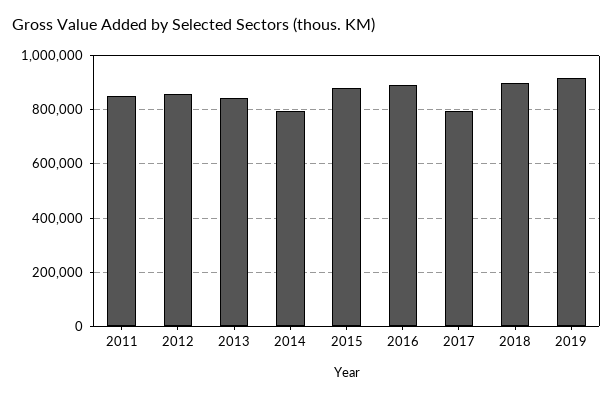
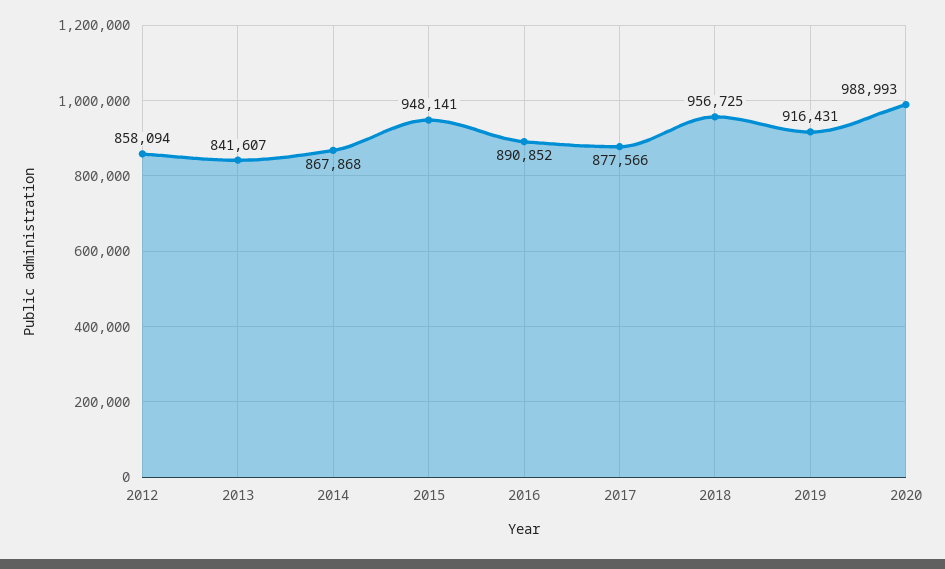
2011: 850000 -> none
2014: 800000 -> 867868
2015: 875000 -> 948141
2017: 800000 -> 877566
2018: 900000 -> 956725
2020: none -> 988993

